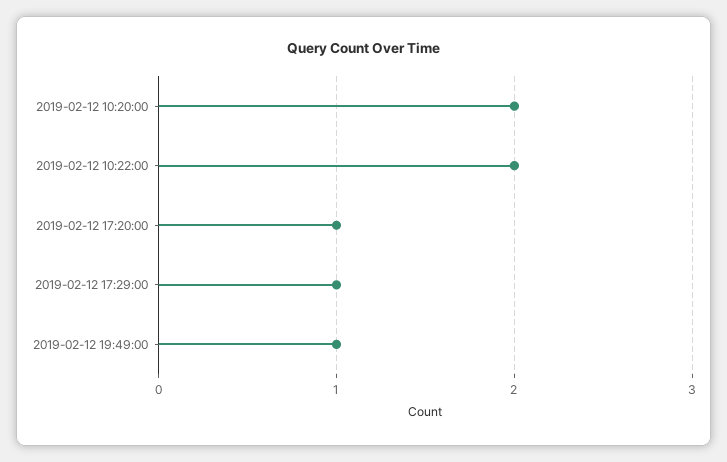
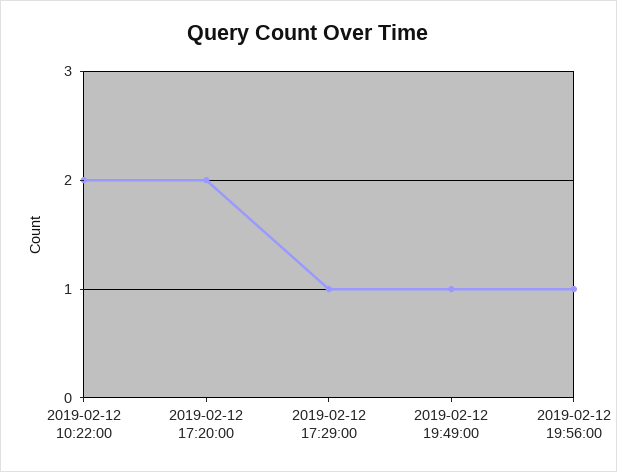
2019-02-12 10:20:00: 2 -> none
2019-02-12 17:20:00: 1 -> 2
2019-02-12 19:56:00: none -> 1

